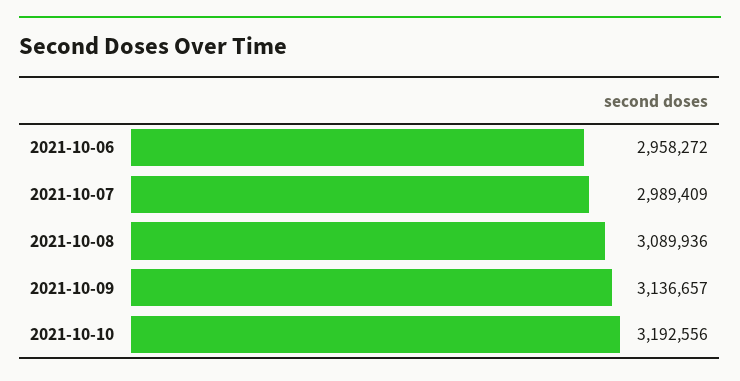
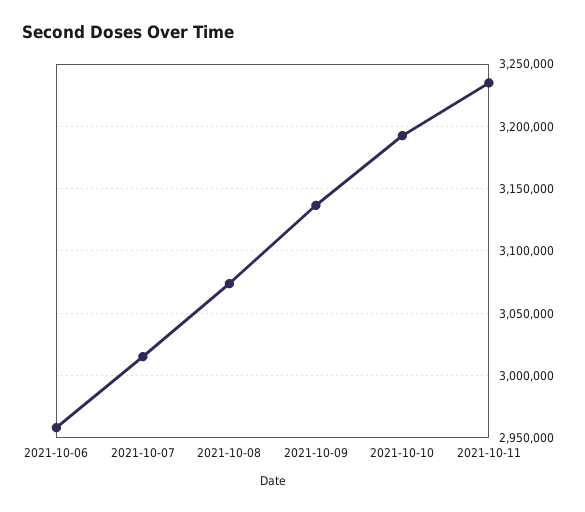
2021-10-07: 2989409 -> 3015000
2021-10-08: 3089936 -> 3075000
2021-10-11: none -> 3235000

